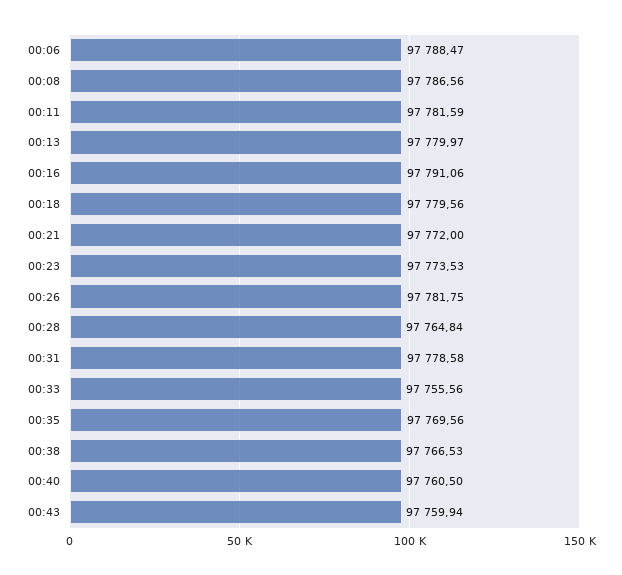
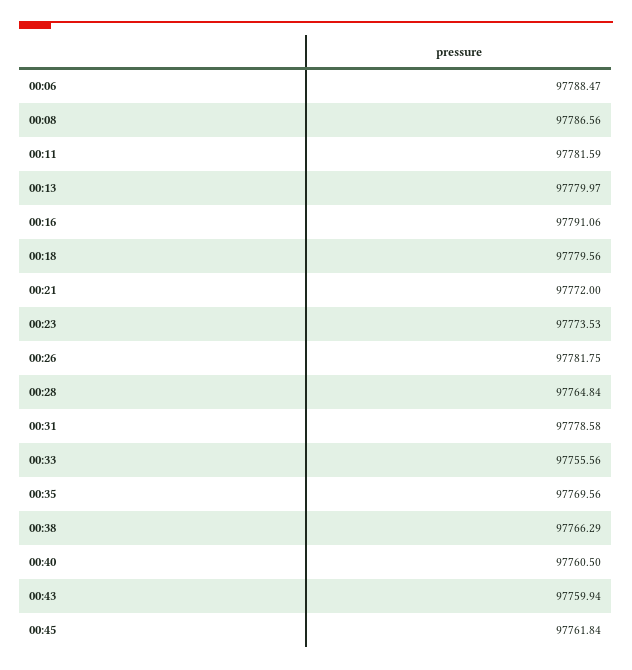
00:38: 97766.53 -> 97766.29
00:45: none -> 97761.84

